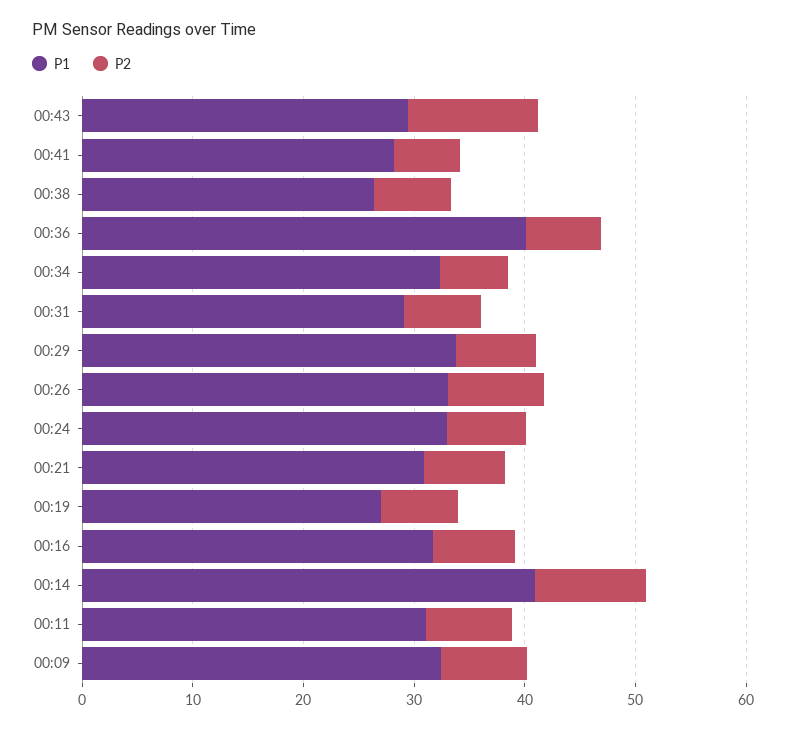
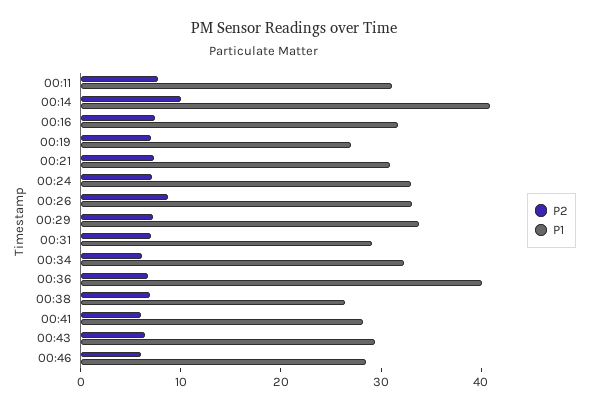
P2, 00:43: 12 -> 6
P1, 00:09: 32 -> none
P2, 00:09: 8 -> none
P2, 00:46: none -> 6
P1, 00:46: none -> 28

